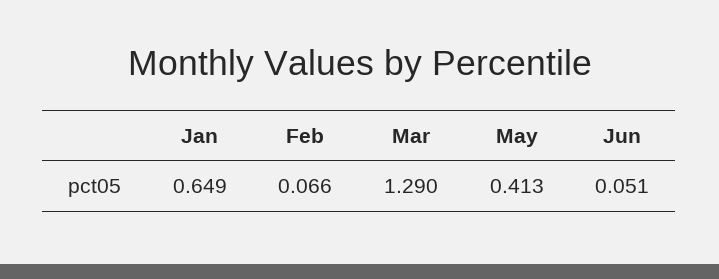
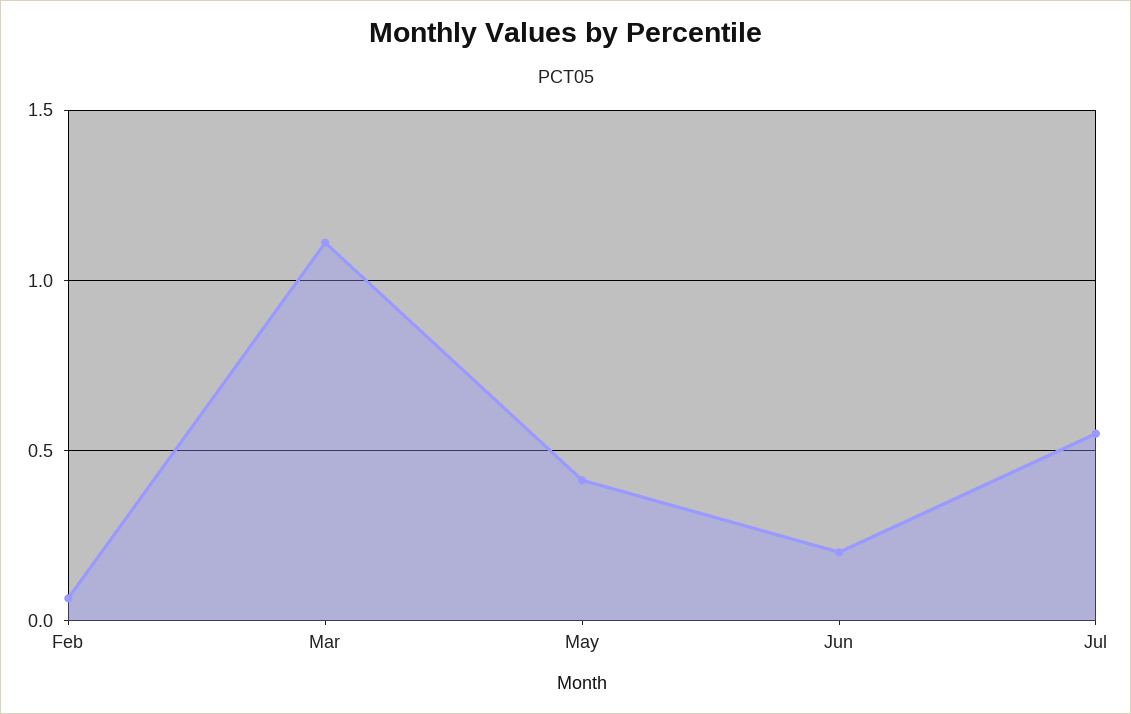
Jan: 0.649 -> none
Mar: 1.29 -> 1.1
Jun: 0.051 -> 0.2
Jul: none -> 0.55

